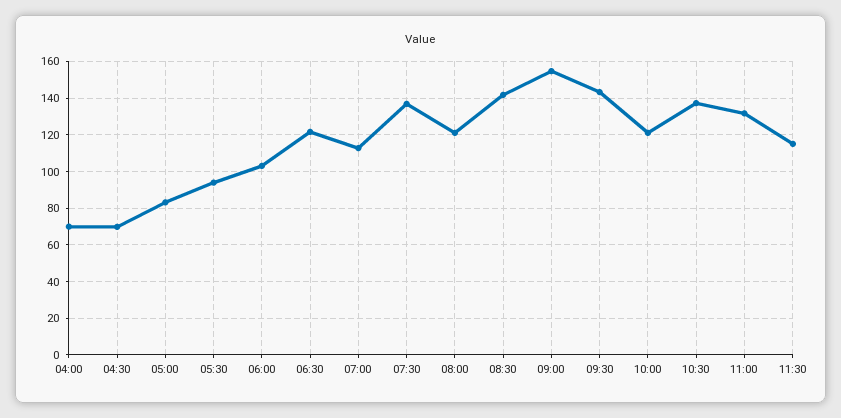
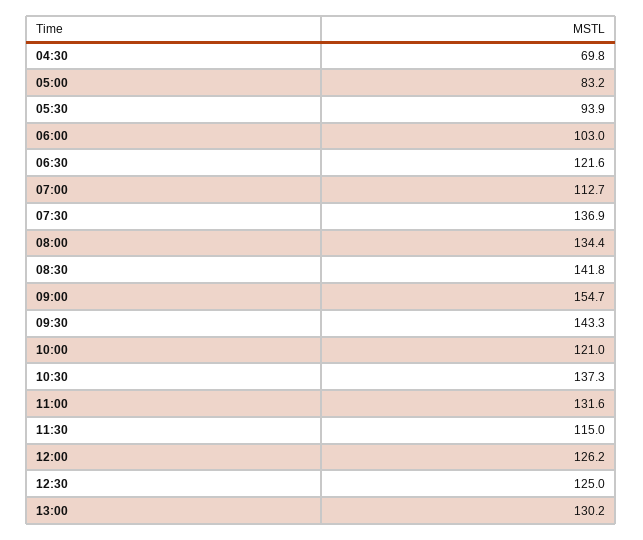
04:00: 70 -> none
08:00: 120 -> 134.4
12:00: none -> 126.2
12:30: none -> 125
13:00: none -> 130.2

